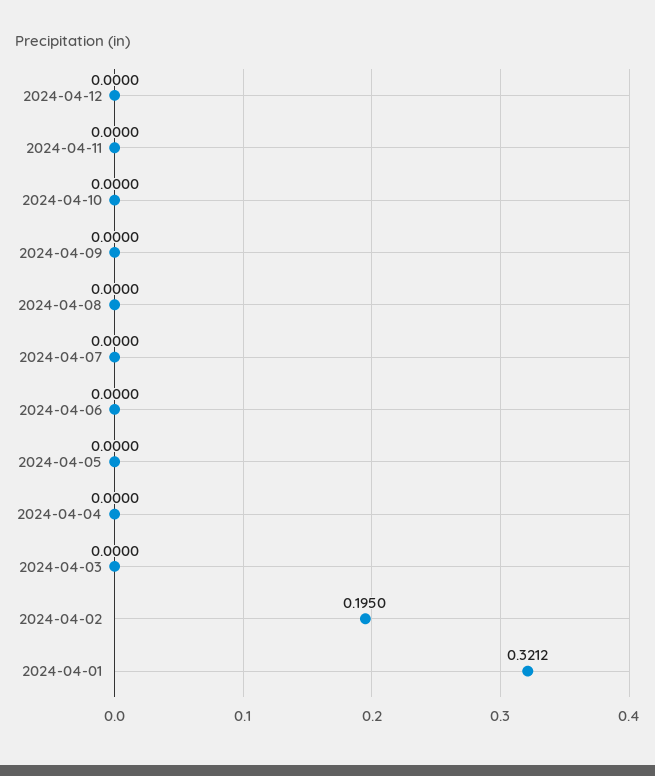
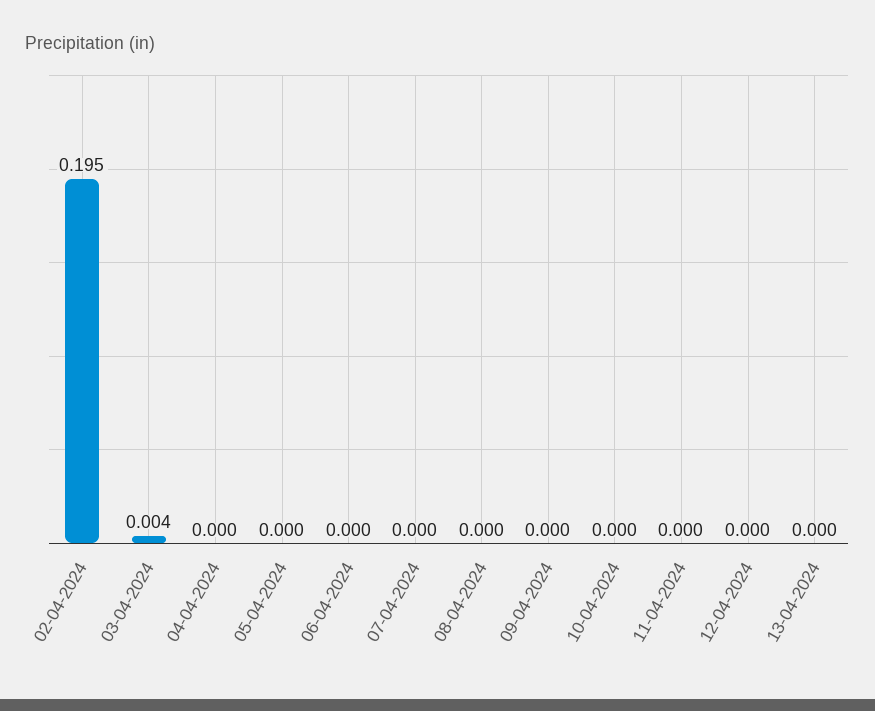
2024-04-03: 0 -> 0.004
2024-04-01: 0.3212 -> none
13-04-2024: none -> 0

